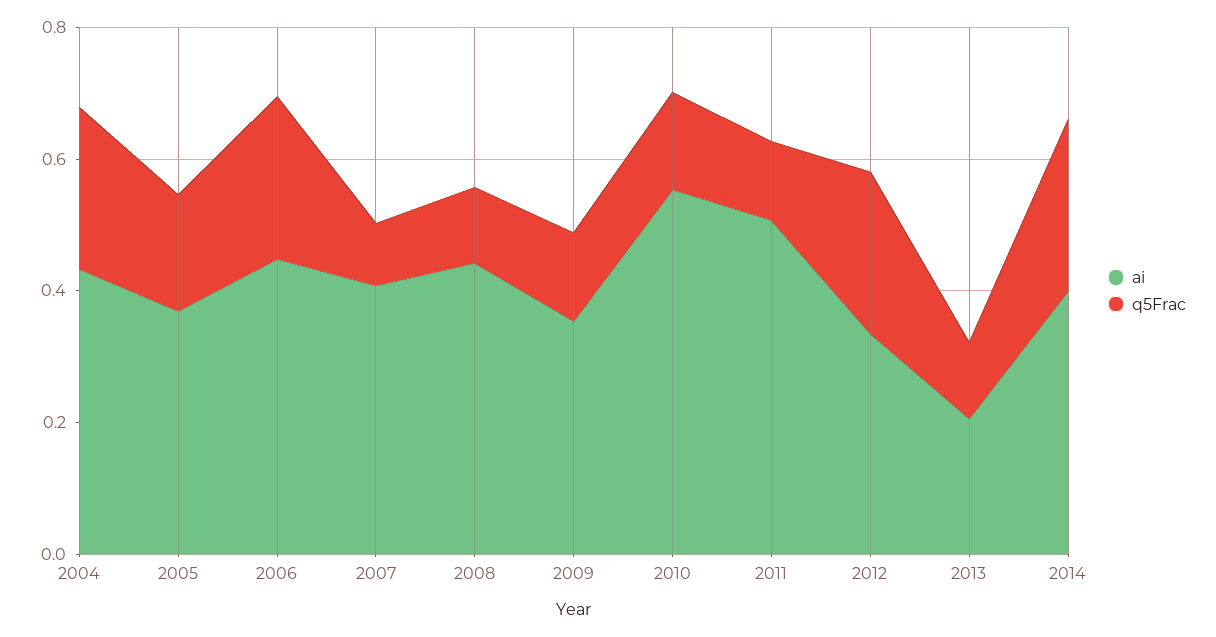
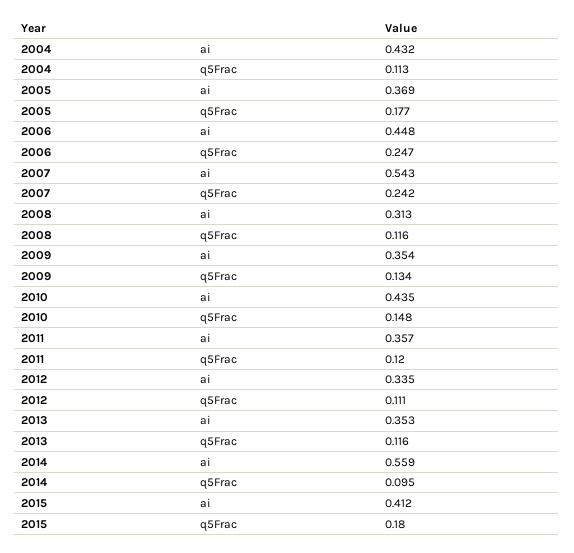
q5Frac, 2004: 0.25 -> 0.113
ai, 2007: 0.4 -> 0.543
q5Frac, 2007: 0.1 -> 0.242
ai, 2008: 0.45 -> 0.313
ai, 2010: 0.55 -> 0.435
ai, 2011: 0.5 -> 0.357
q5Frac, 2012: 0.25 -> 0.111
ai, 2013: 0.2 -> 0.353
ai, 2014: 0.4 -> 0.559
q5Frac, 2014: 0.25 -> 0.095
ai, 2015: none -> 0.412
q5Frac, 2015: none -> 0.18

